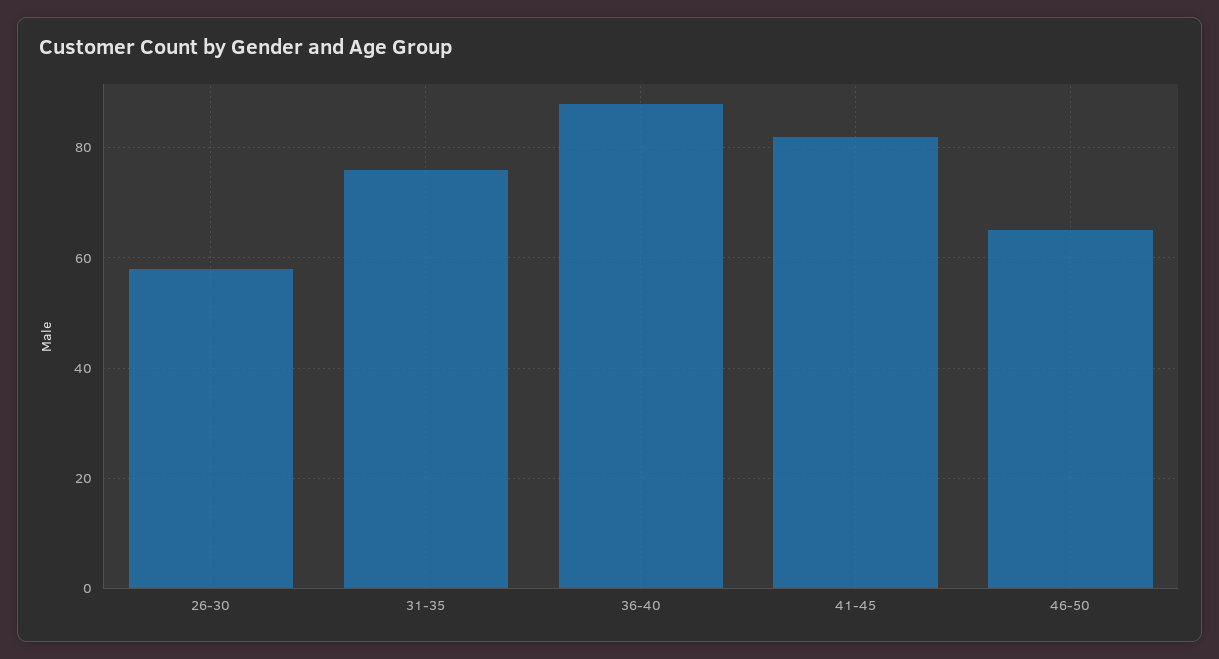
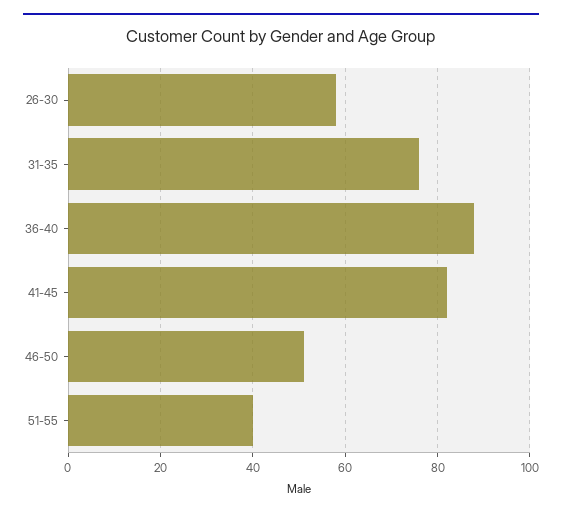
46-50: 65 -> 50
51-55: none -> 40

